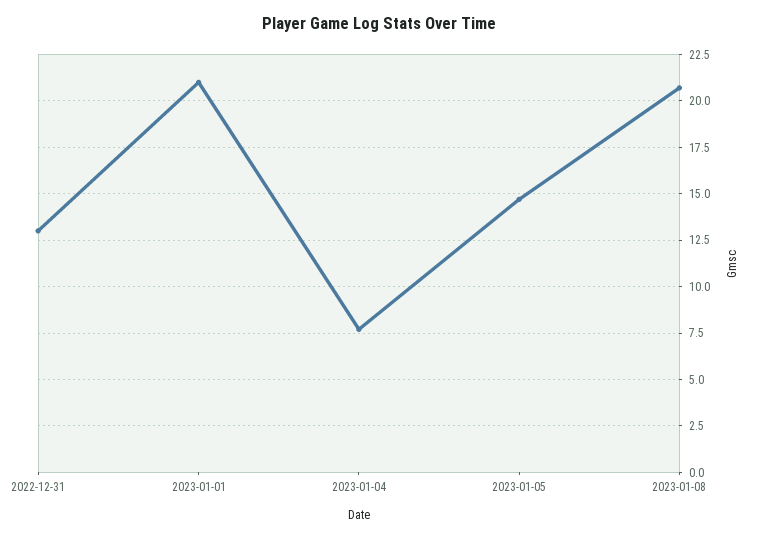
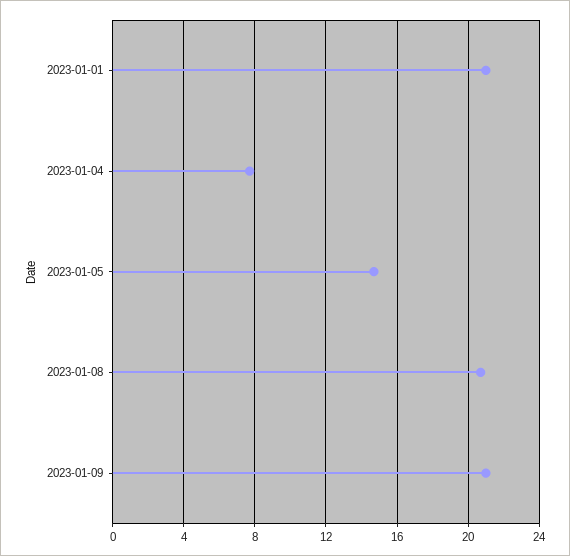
2022-12-31: 13 -> none
2023-01-09: none -> 21

